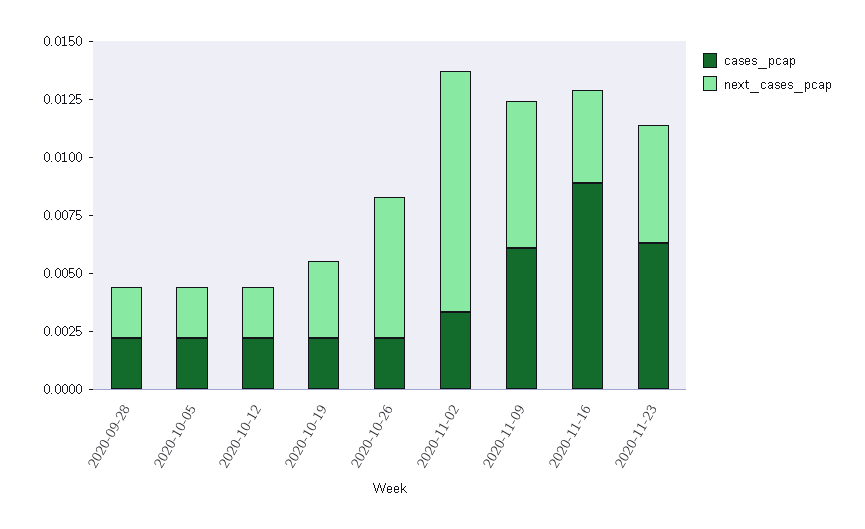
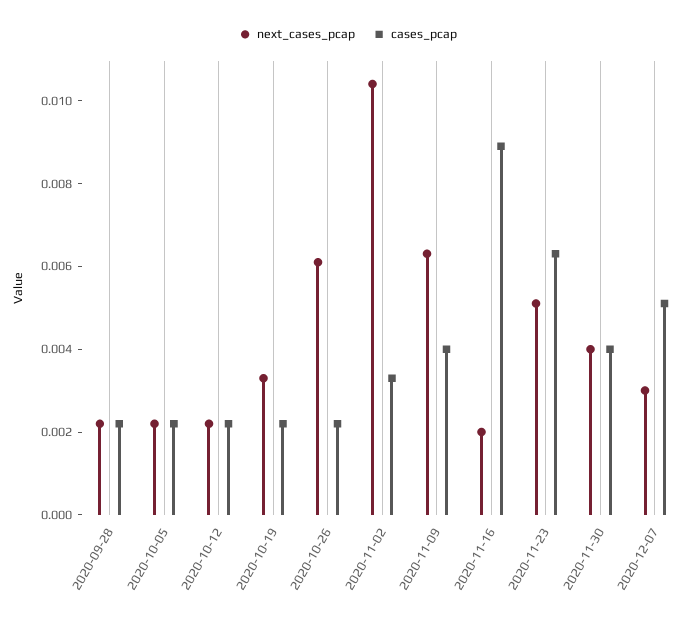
cases_pcap, 2020-11-09: 0.006 -> 0.004
next_cases_pcap, 2020-11-16: 0.004 -> 0.002
next_cases_pcap, 2020-11-30: none -> 0.004
cases_pcap, 2020-11-30: none -> 0.004
next_cases_pcap, 2020-12-07: none -> 0.003
cases_pcap, 2020-12-07: none -> 0.005

